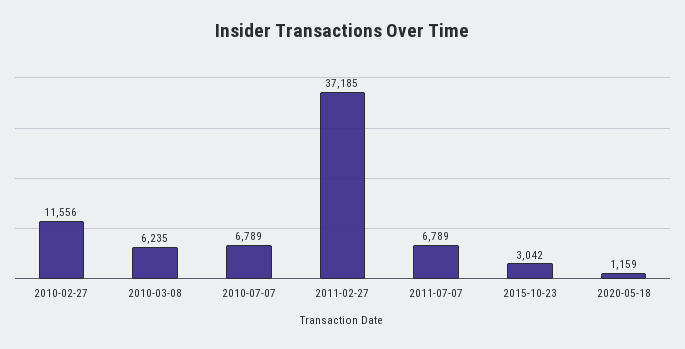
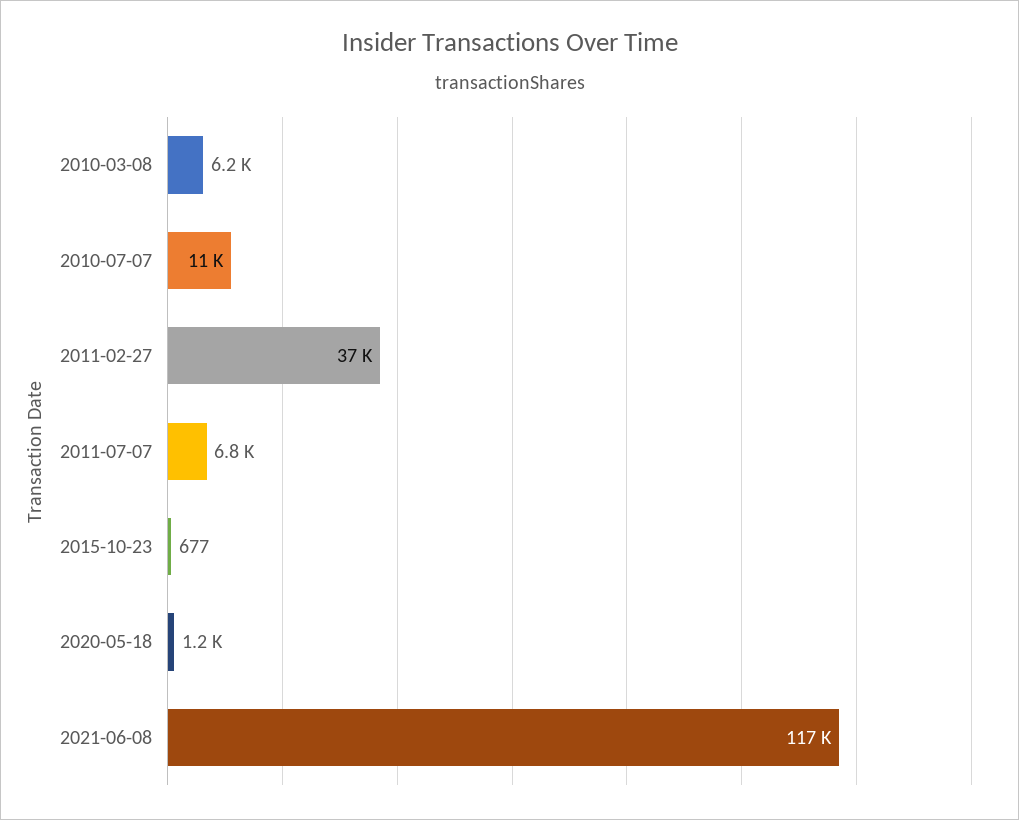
2010-02-27: 11556 -> none
2010-07-07: 6789 -> 11000
2015-10-23: 3042 -> 677
2021-06-08: none -> 117000

